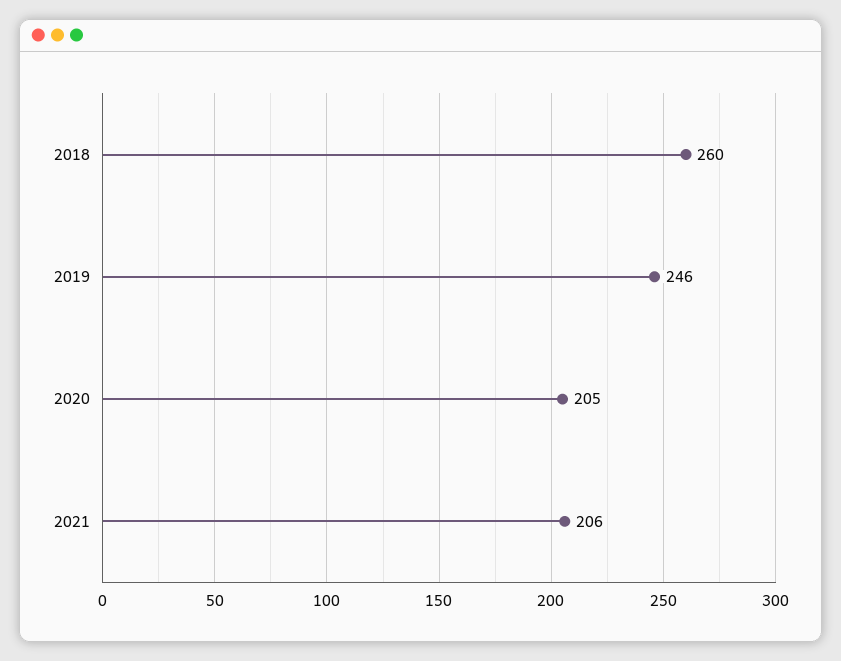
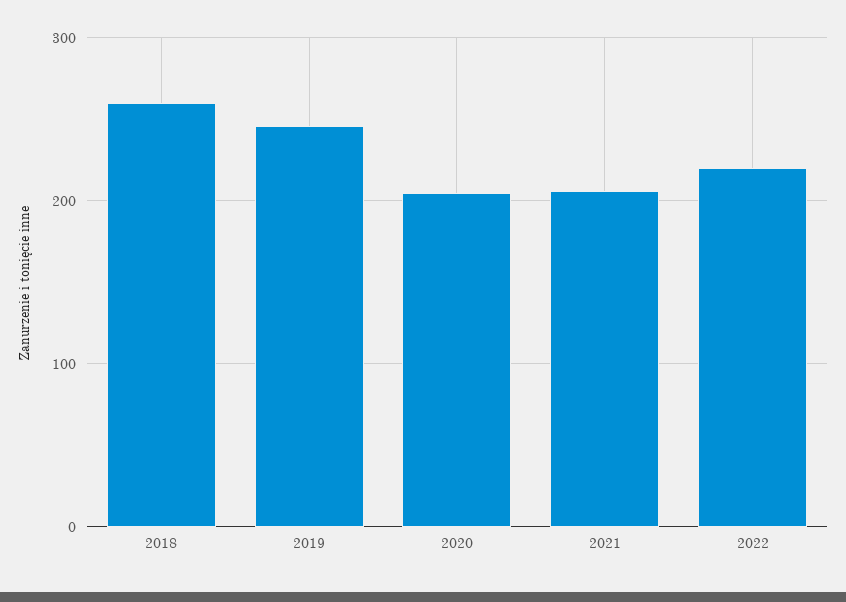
2022: none -> 220

